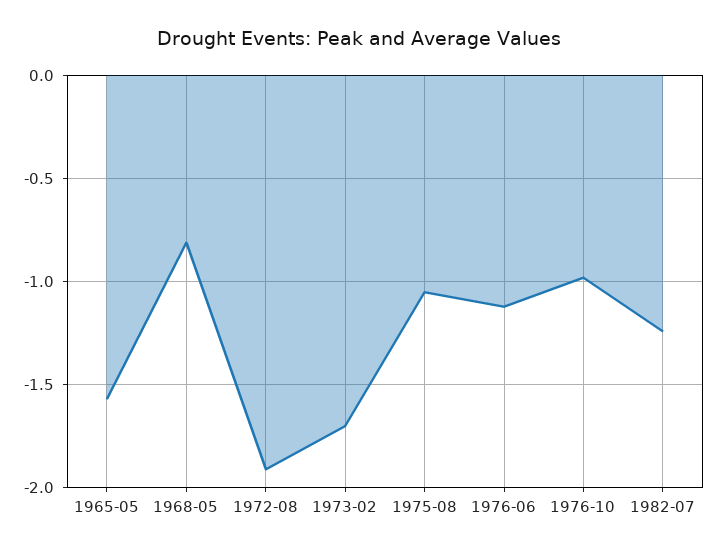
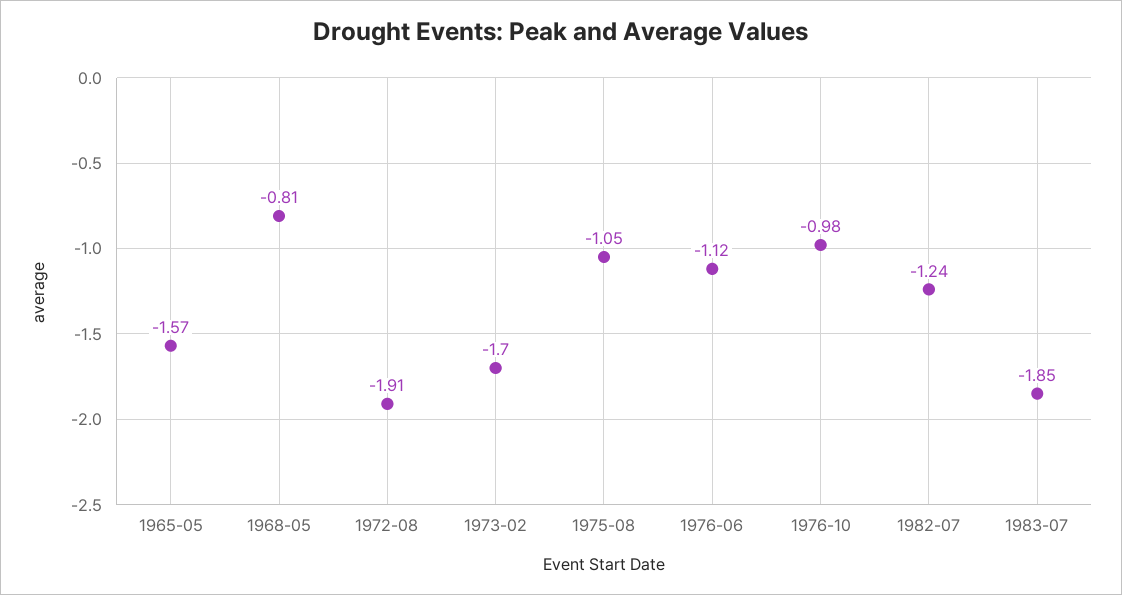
1983-07: none -> -1.85

